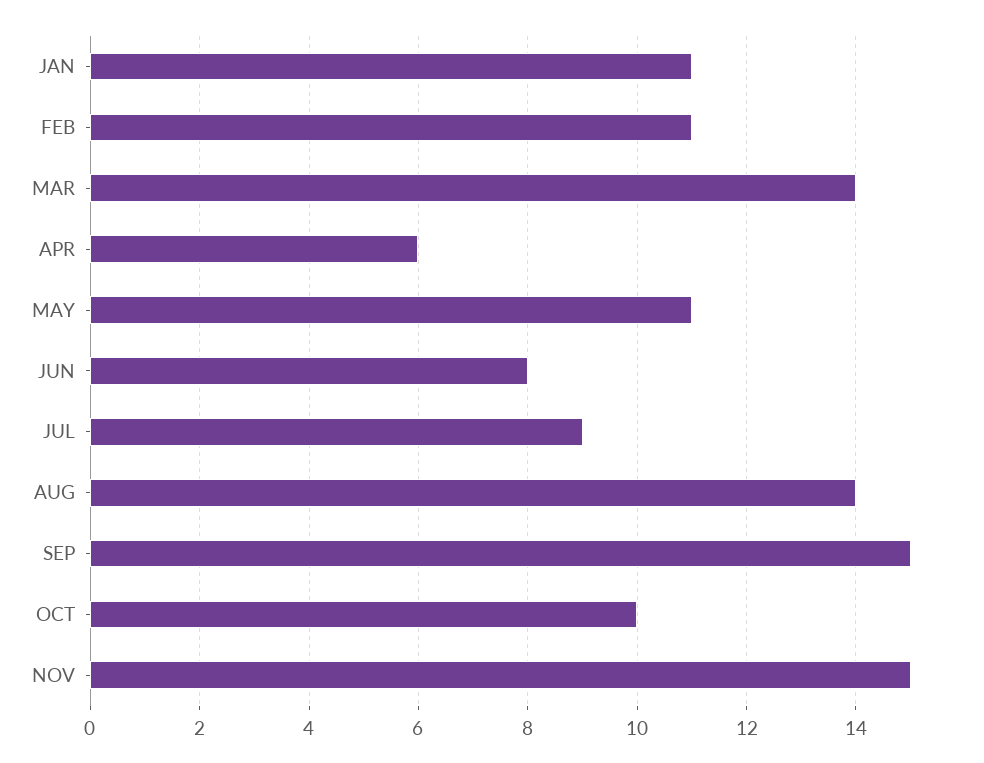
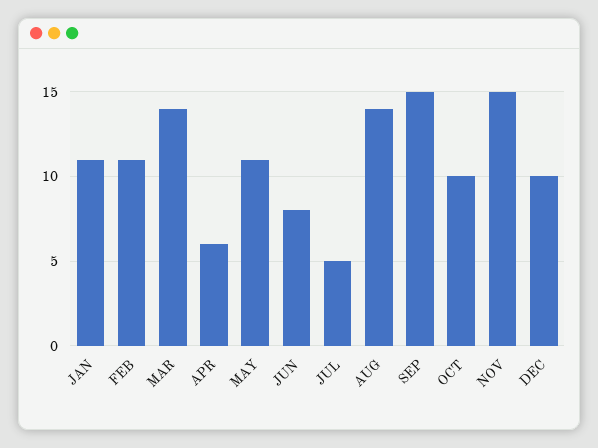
JUL: 9 -> 5
DEC: none -> 10

